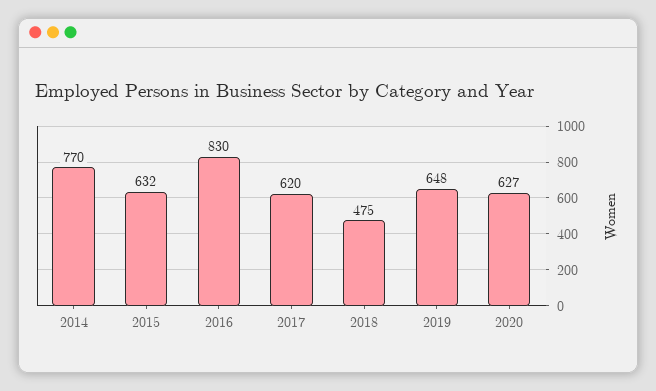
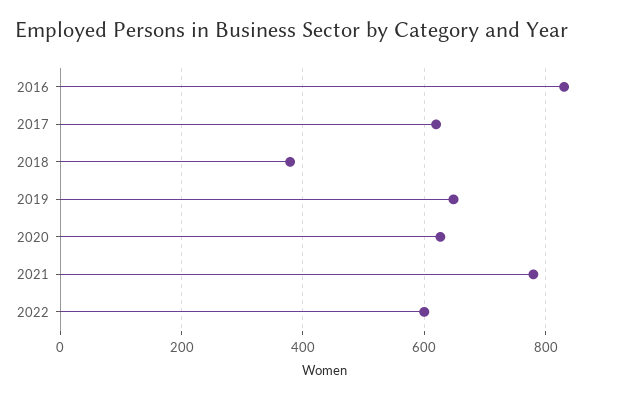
2014: 770 -> none
2015: 632 -> none
2018: 475 -> 380
2021: none -> 780
2022: none -> 600

